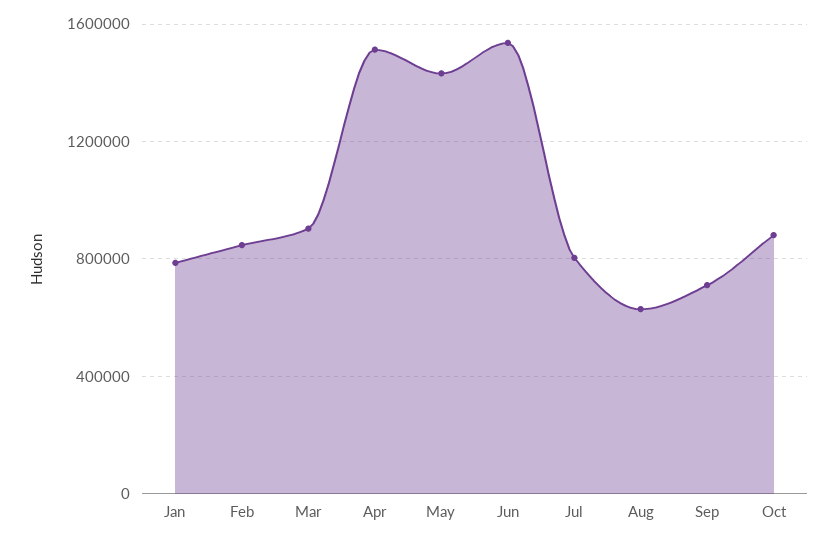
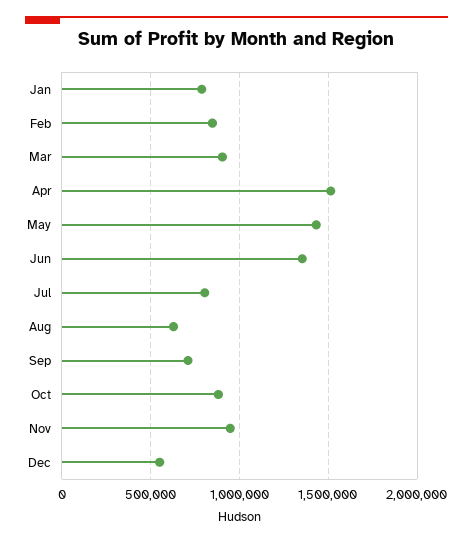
Jun: 1550000 -> 1350000
Nov: none -> 950000
Dec: none -> 550000

